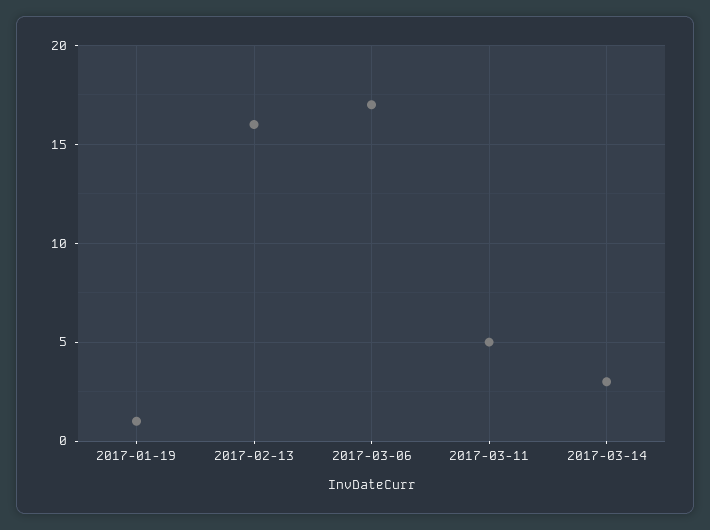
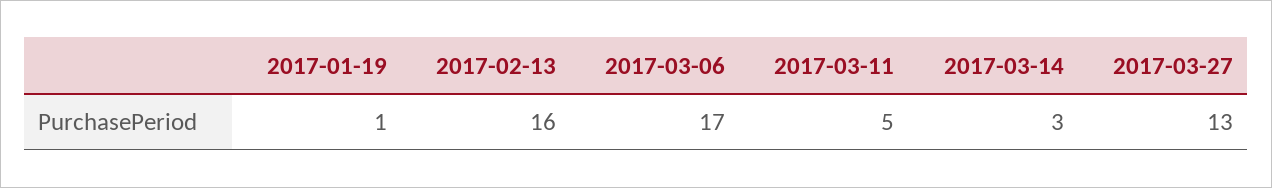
2017-03-27: none -> 13

